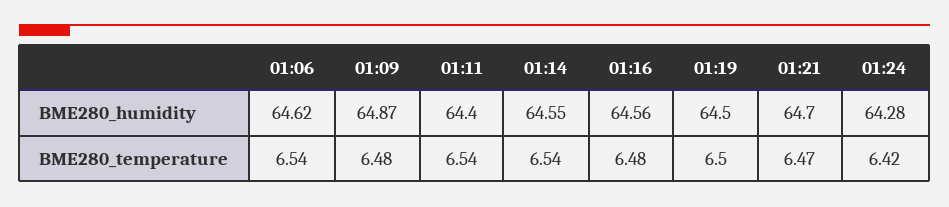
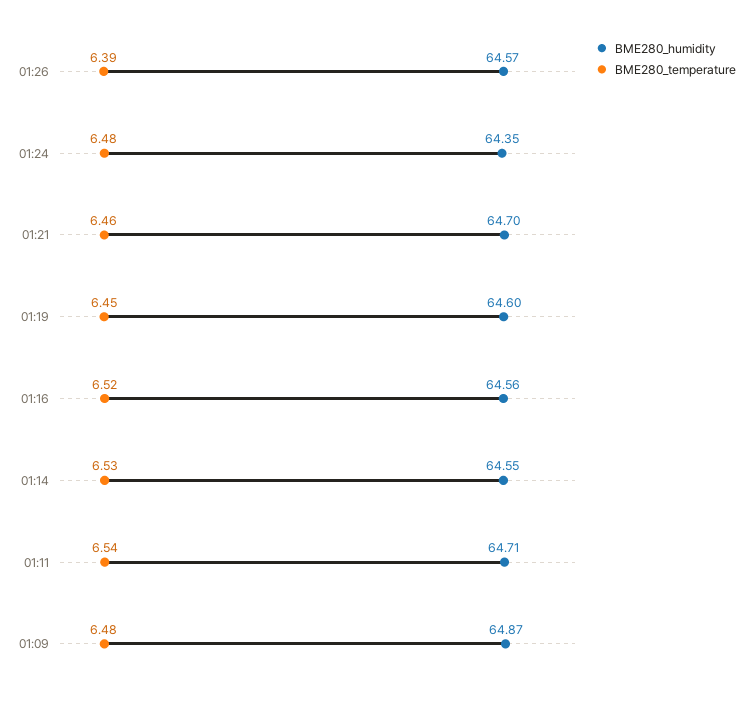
BME280_humidity, 01:06: 64.62 -> none
BME280_humidity, 01:11: 64.4 -> 64.71
BME280_humidity, 01:19: 64.5 -> 64.6
BME280_humidity, 01:24: 64.28 -> 64.35
BME280_temperature, 01:06: 6.54 -> none
BME280_temperature, 01:14: 6.54 -> 6.53
BME280_temperature, 01:16: 6.48 -> 6.52
BME280_temperature, 01:19: 6.5 -> 6.45
BME280_temperature, 01:21: 6.47 -> 6.46
BME280_temperature, 01:24: 6.42 -> 6.48
BME280_humidity, 01:26: none -> 64.57
BME280_temperature, 01:26: none -> 6.39

